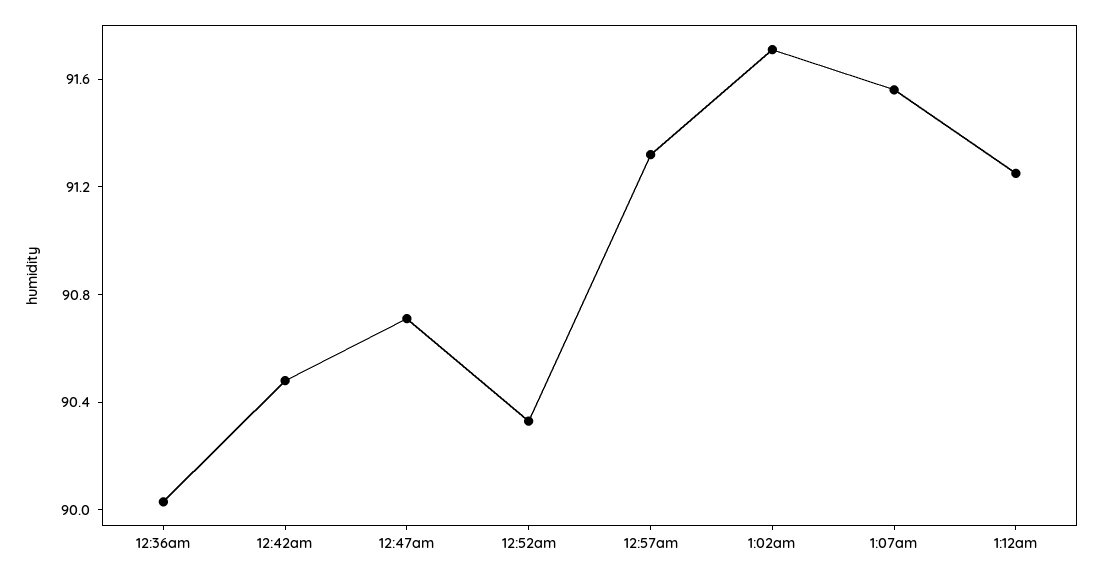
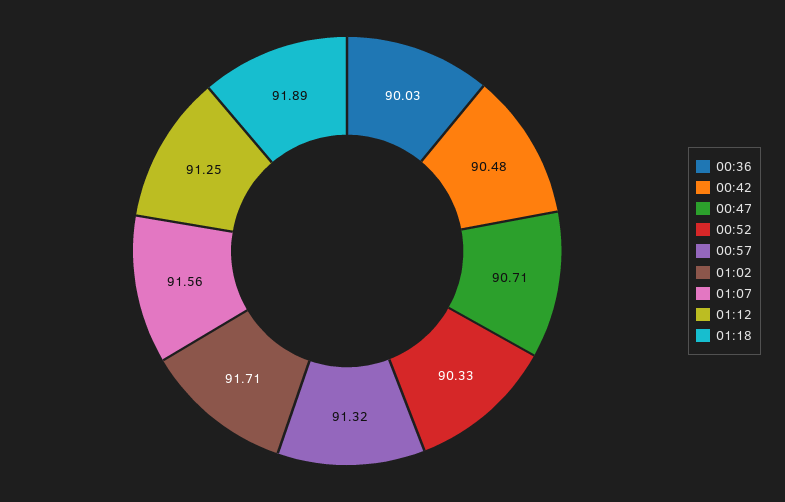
01:18: none -> 91.89

